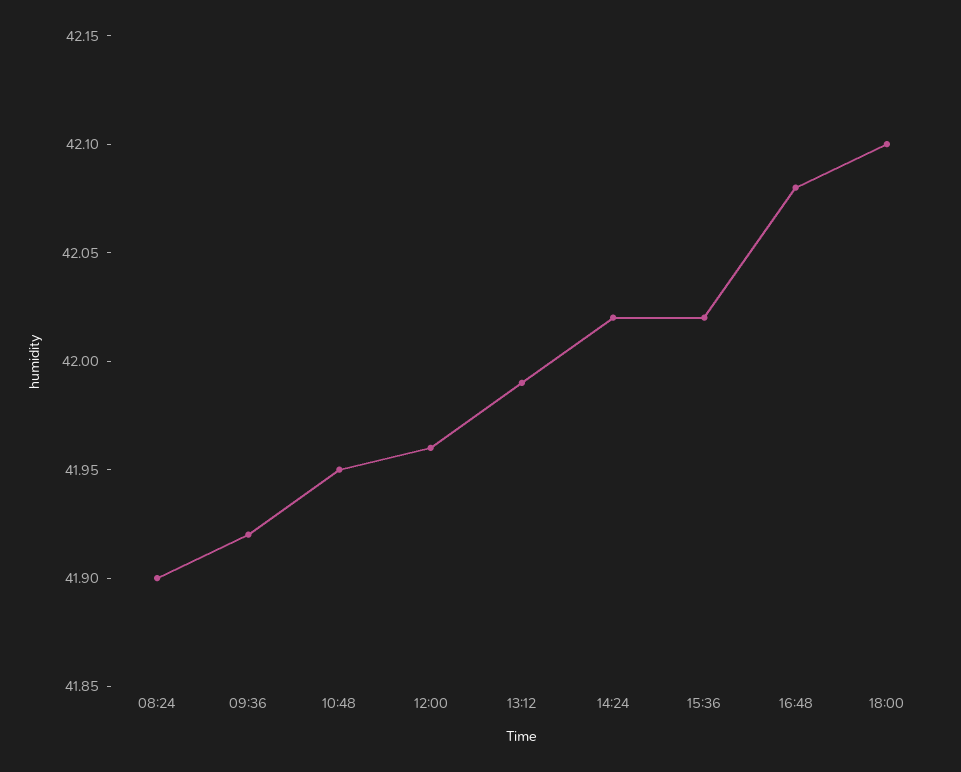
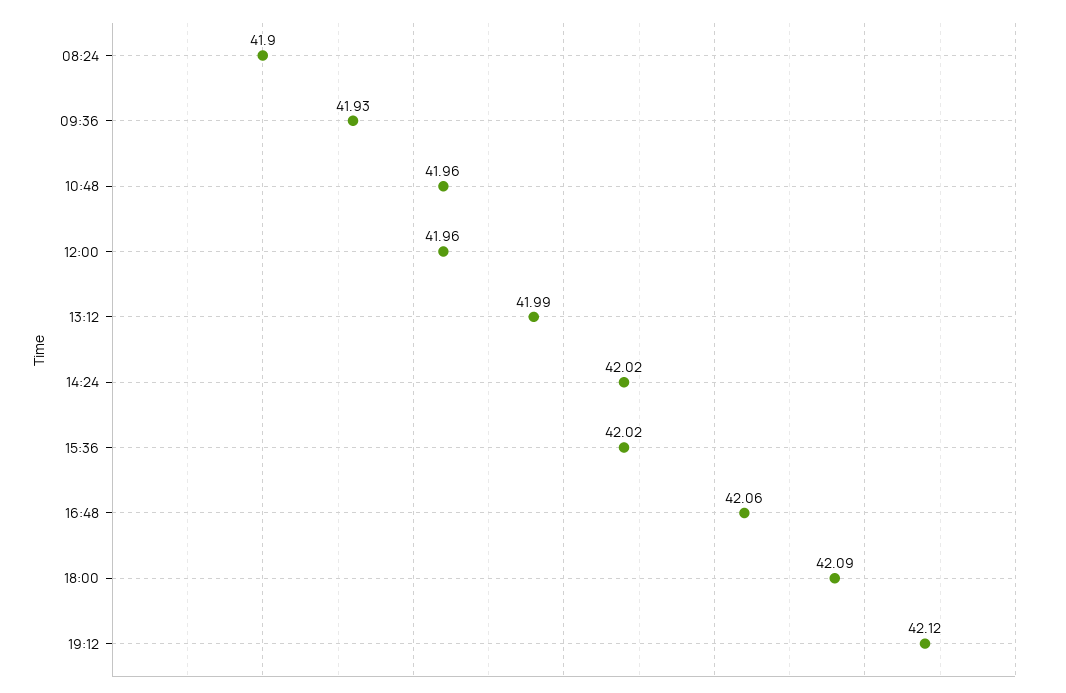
09:36: 41.92 -> 41.93
10:48: 41.95 -> 41.96
16:48: 42.08 -> 42.06
18:00: 42.1 -> 42.09
19:12: none -> 42.12

